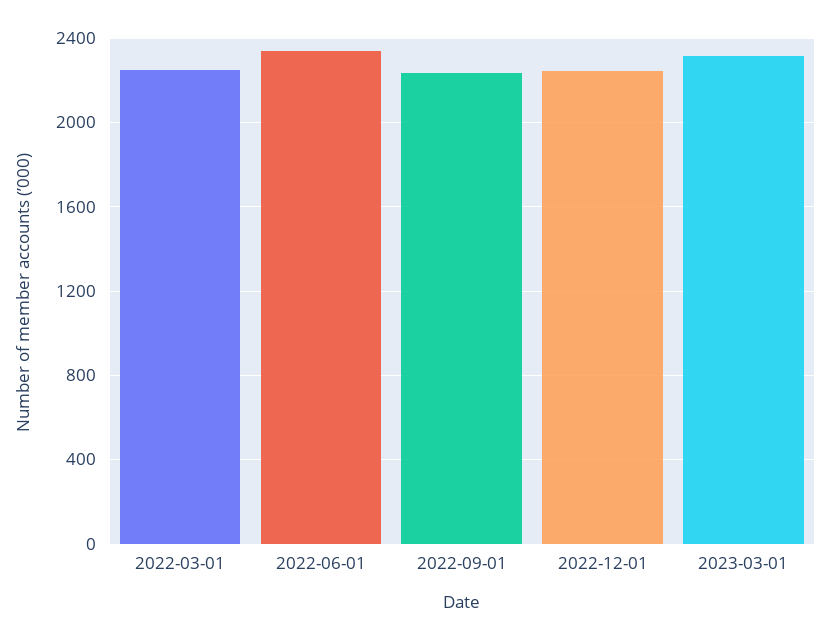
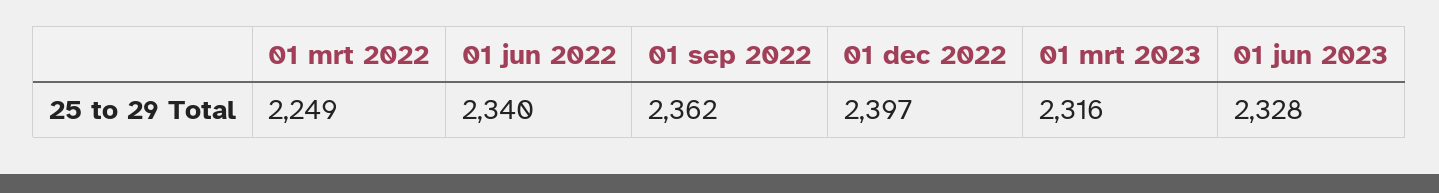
2022-09-01: 2250 -> 2362
2022-12-01: 2250 -> 2397
01 jun 2023: none -> 2328

